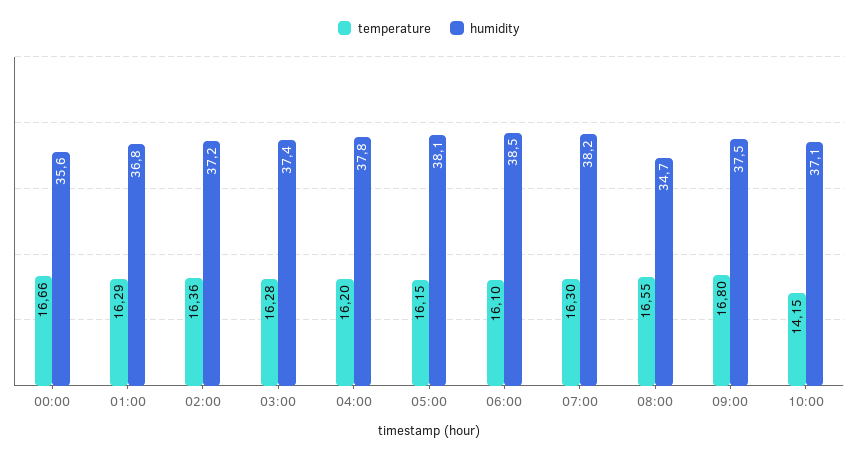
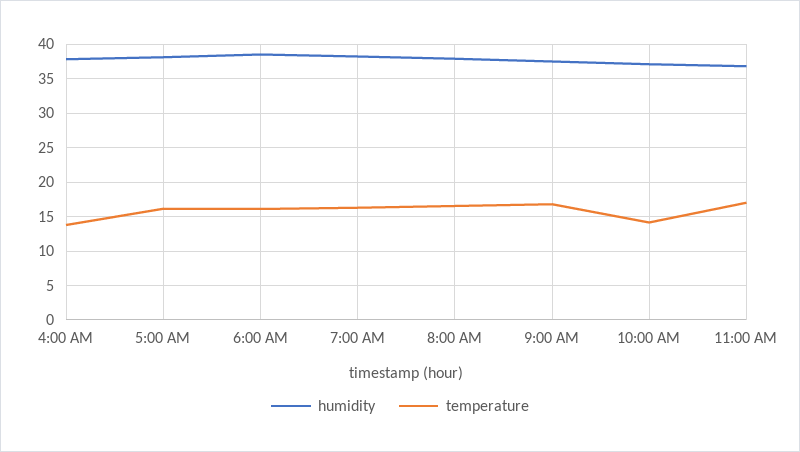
temperature, 00:00: 16.66 -> none
humidity, 00:00: 35.6 -> none
temperature, 01:00: 16.29 -> none
humidity, 01:00: 36.8 -> none
temperature, 02:00: 16.36 -> none
humidity, 02:00: 37.2 -> none
temperature, 03:00: 16.28 -> none
humidity, 03:00: 37.4 -> none
temperature, 04:00: 16.2 -> 14
humidity, 08:00: 34.7 -> 38
humidity, 11:00 AM: none -> 37
temperature, 11:00 AM: none -> 17

